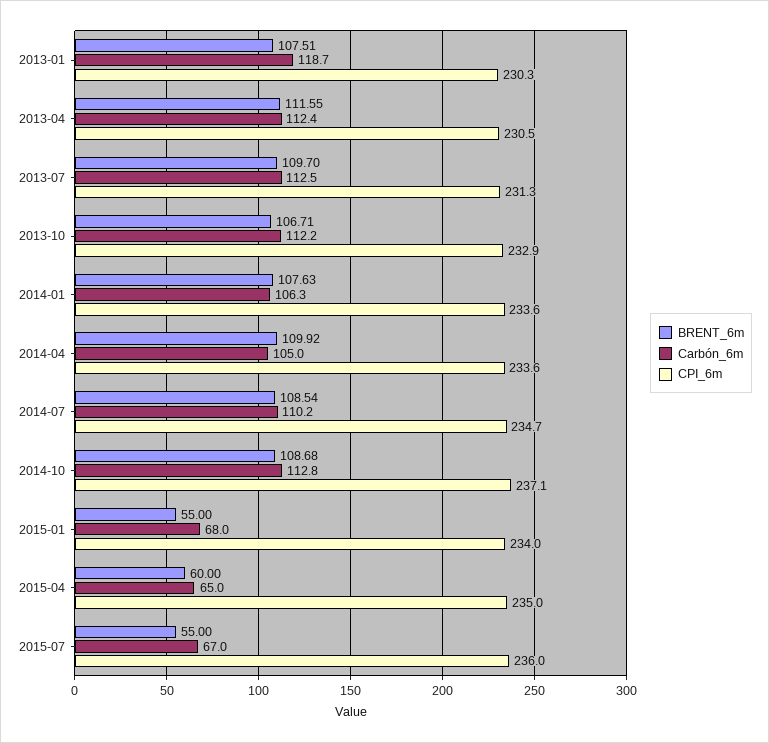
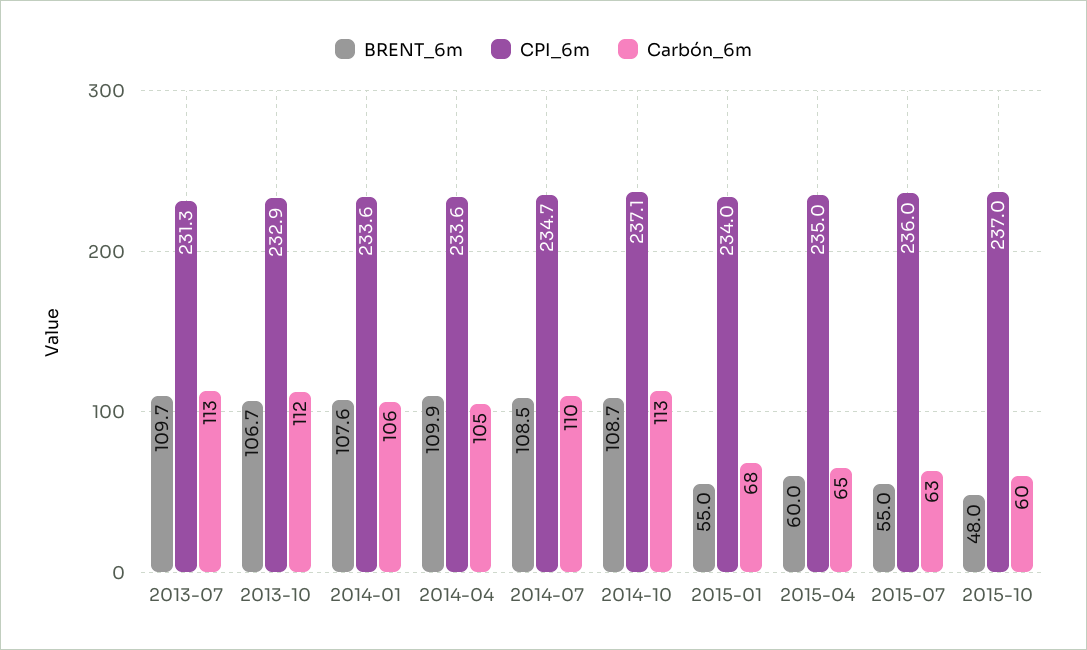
BRENT_6m, 2013-01: 107.51 -> none
Carbón_6m, 2013-01: 118.7 -> none
CPI_6m, 2013-01: 230.3 -> none
BRENT_6m, 2013-04: 111.55 -> none
Carbón_6m, 2013-04: 112.4 -> none
CPI_6m, 2013-04: 230.5 -> none
Carbón_6m, 2015-07: 67 -> 63
BRENT_6m, 2015-10: none -> 48
CPI_6m, 2015-10: none -> 237
Carbón_6m, 2015-10: none -> 60

